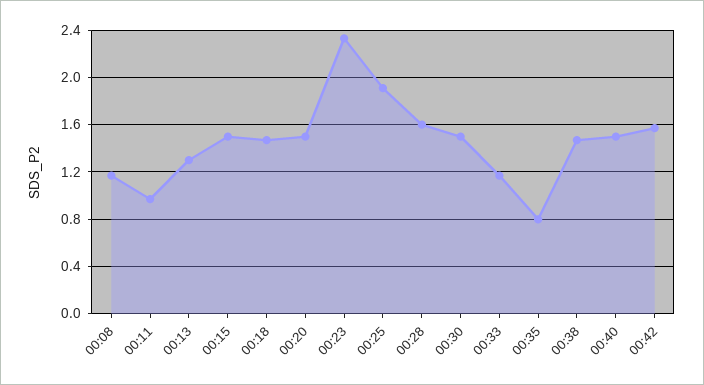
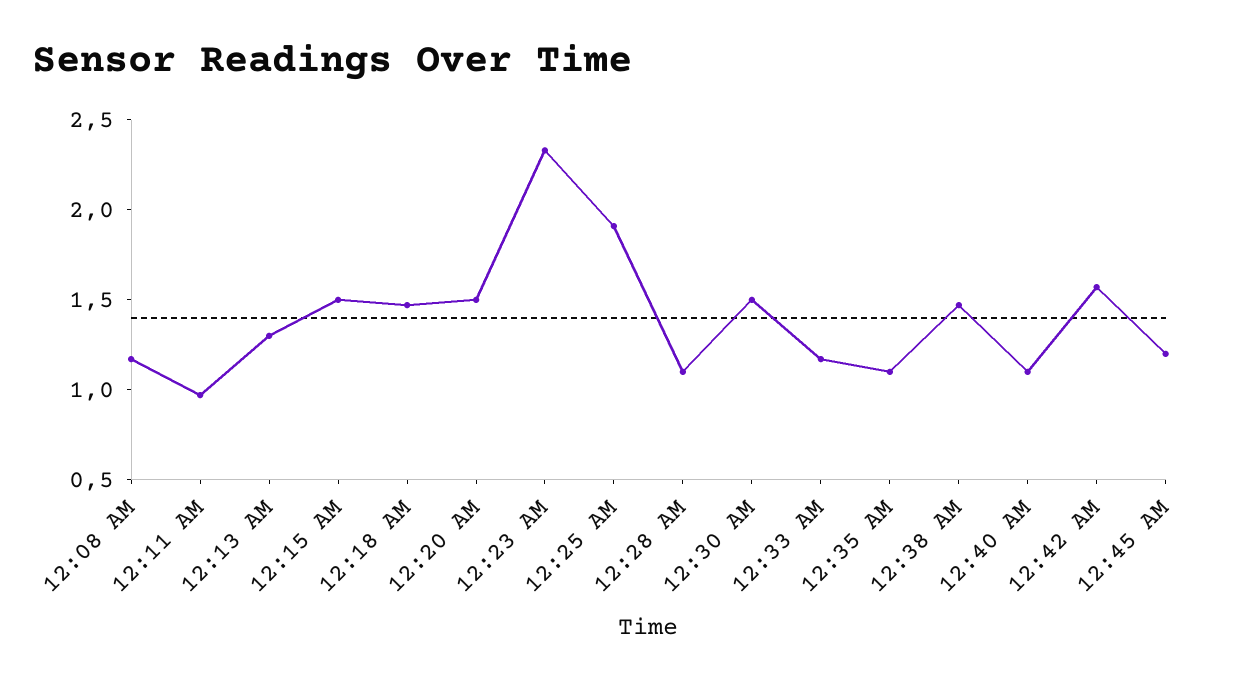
00:28: 1.6 -> 1.1
00:35: 0.8 -> 1.1
00:40: 1.5 -> 1.1
12:45 AM: none -> 1.2

